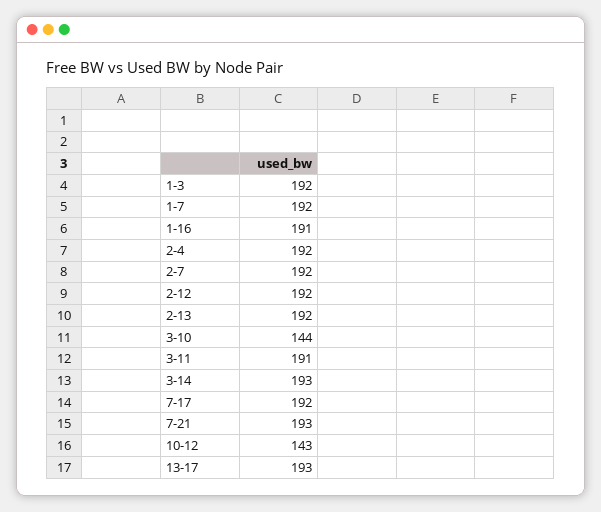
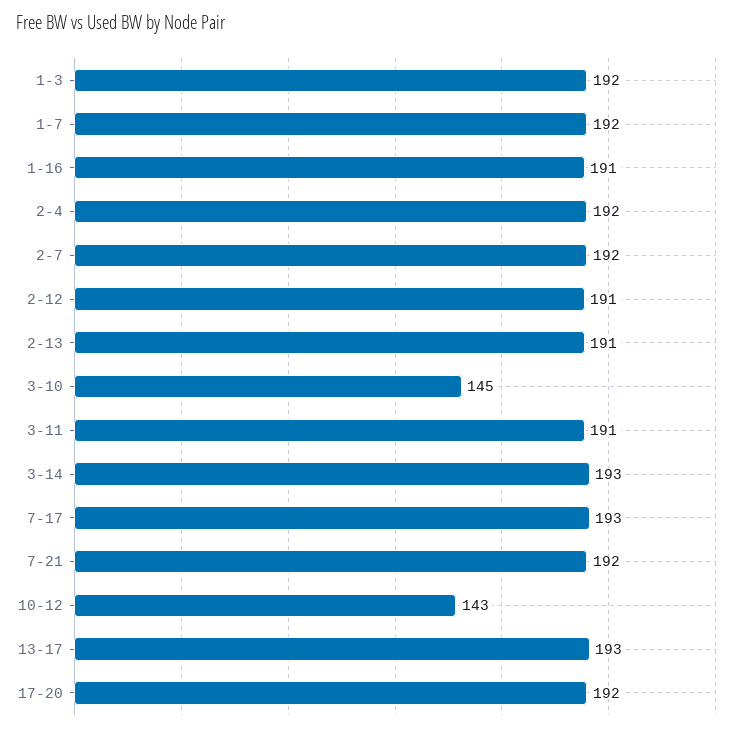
2-12: 192 -> 191
2-13: 192 -> 191
3-10: 144 -> 145
7-17: 192 -> 193
7-21: 193 -> 192
17-20: none -> 192

